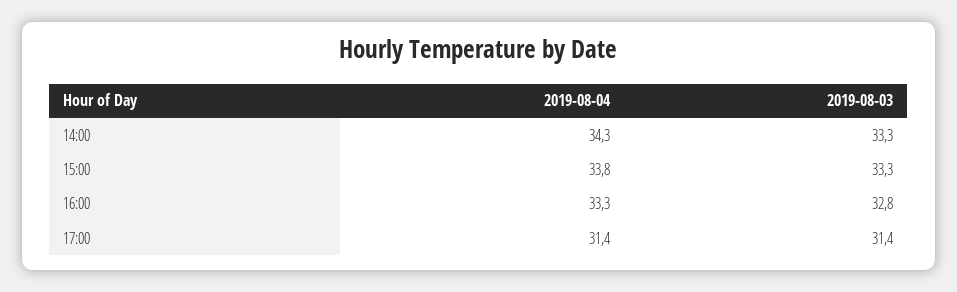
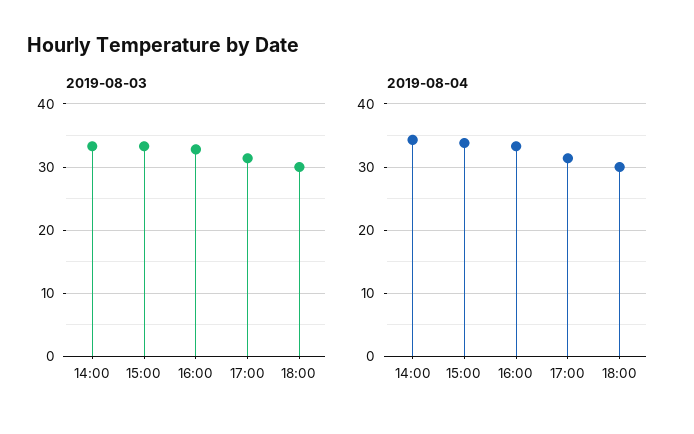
2019-08-03, 18:00: none -> 30
2019-08-04, 18:00: none -> 30

